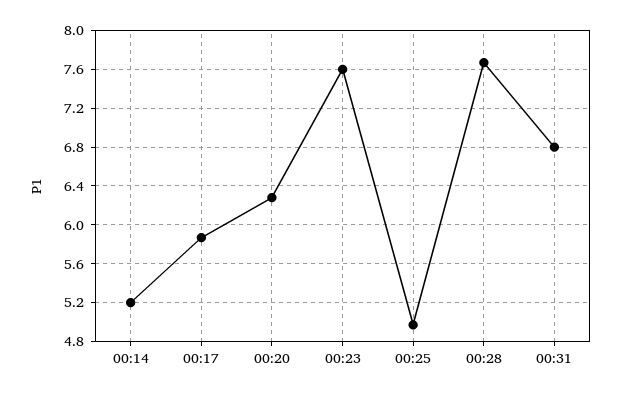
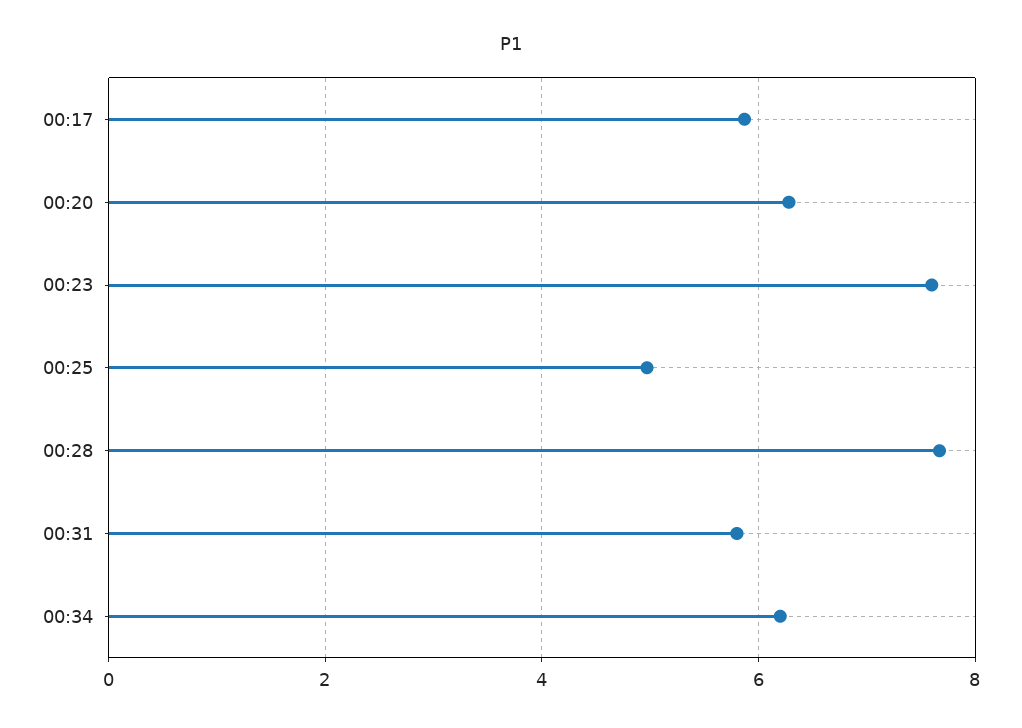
00:14: 5.2 -> none
00:31: 6.8 -> 5.8
00:34: none -> 6.2

